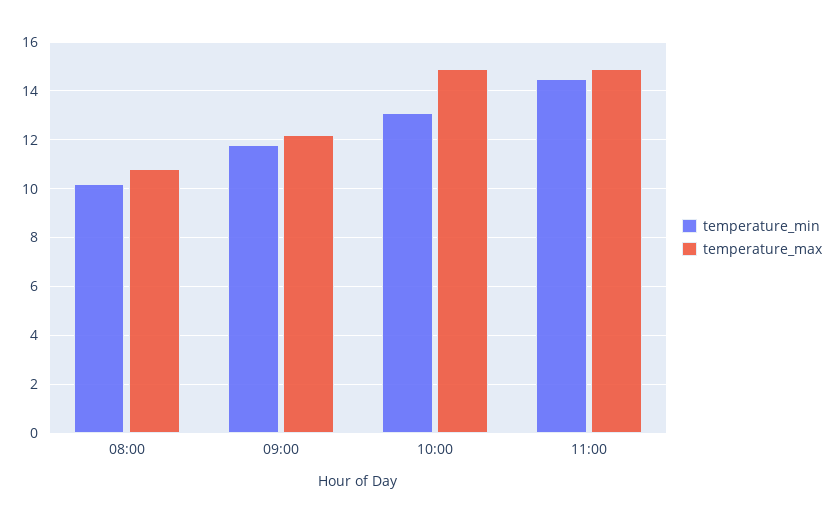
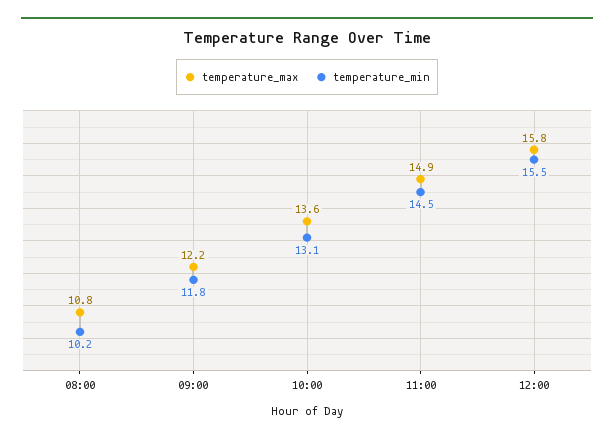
temperature_max, 10:00: 15 -> 13.6
temperature_max, 12:00: none -> 15.8
temperature_min, 12:00: none -> 15.5

